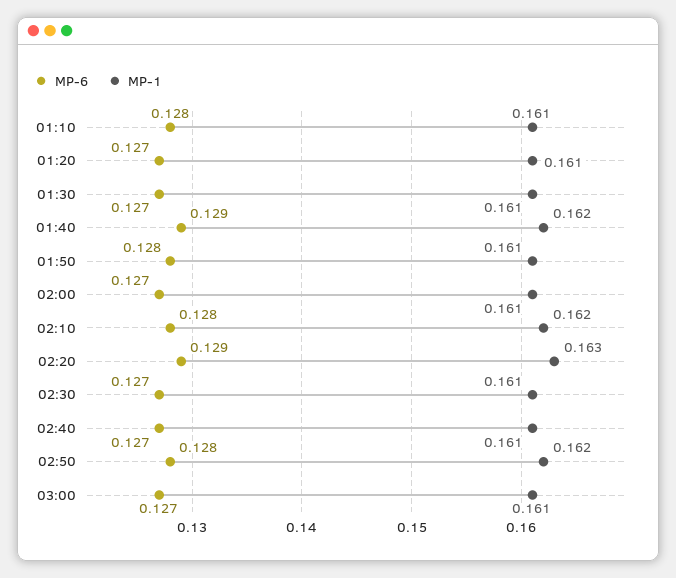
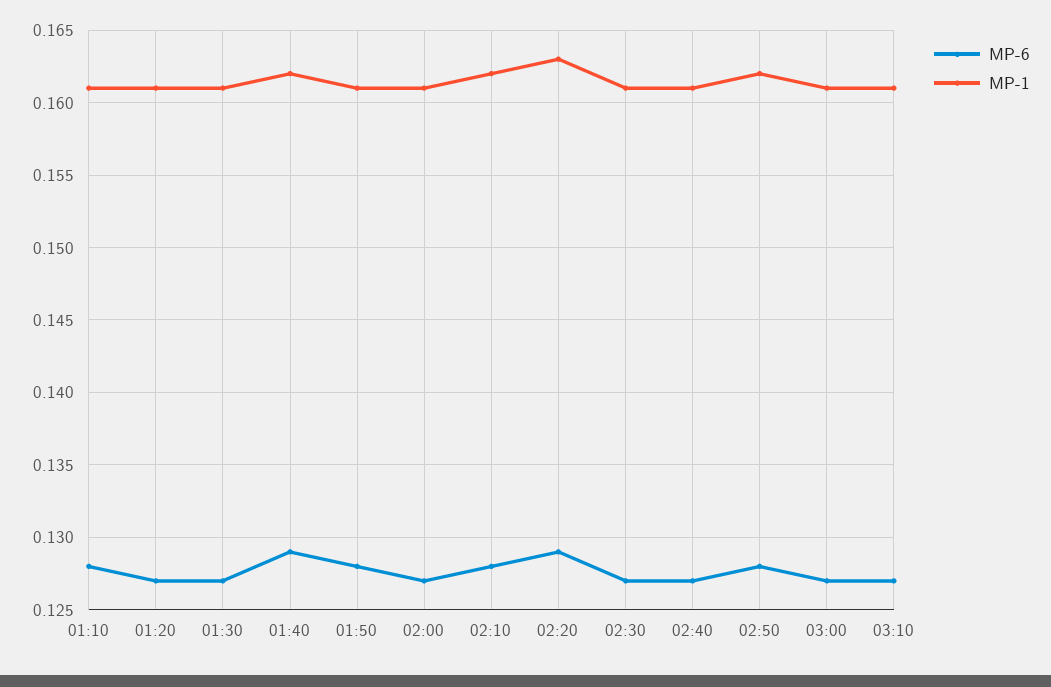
MP-6, 03:10: none -> 0.127
MP-1, 03:10: none -> 0.161

